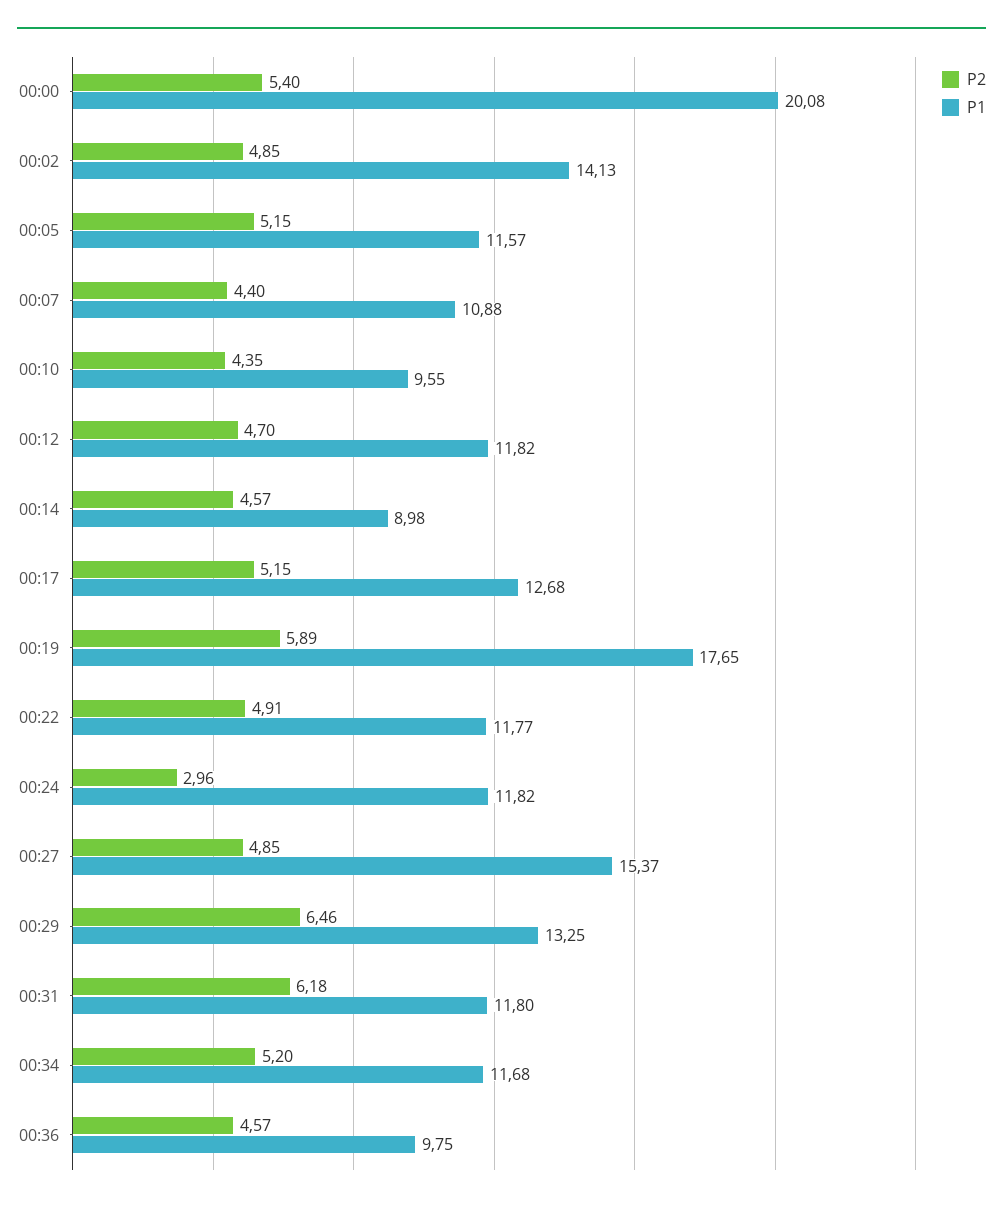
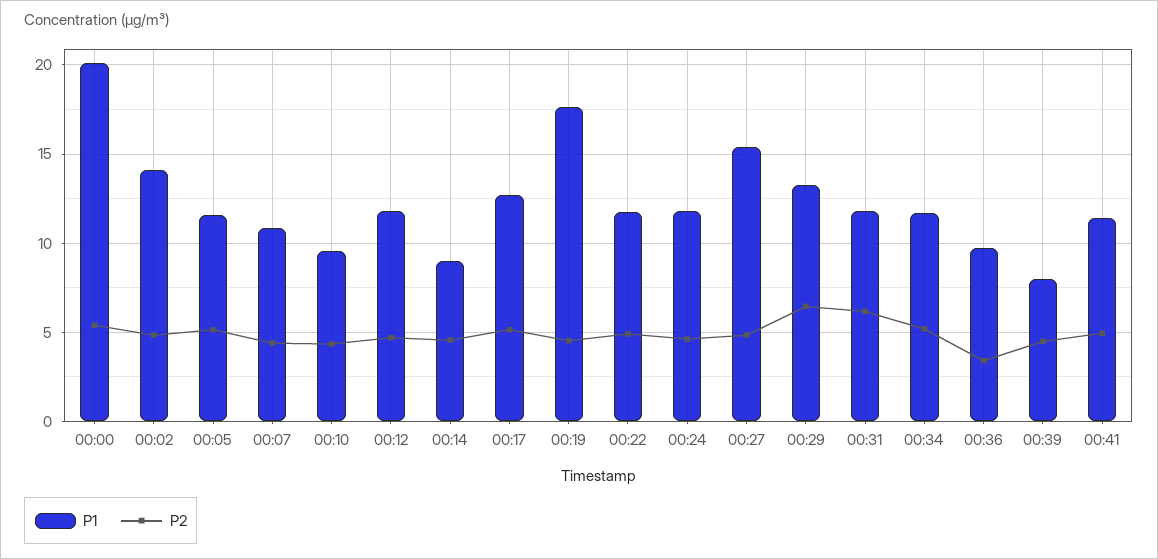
P2, 00:19: 5.89 -> 4.5
P2, 00:24: 2.96 -> 4.5
P2, 00:36: 4.57 -> 3.5
P1, 00:39: none -> 8
P2, 00:39: none -> 4.5
P1, 00:41: none -> 11.5
P2, 00:41: none -> 5

